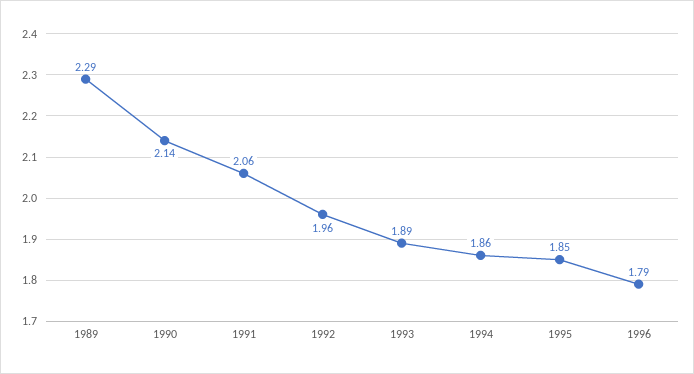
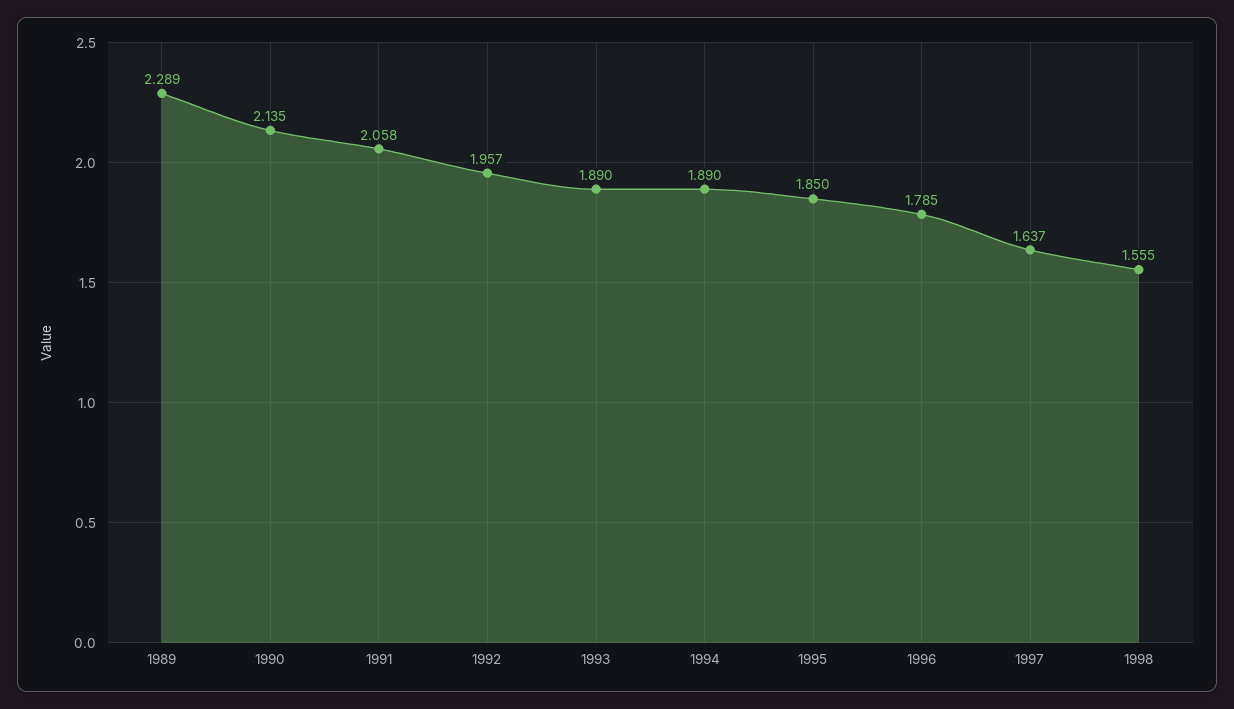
1994: 1.86 -> 1.89
1997: none -> 1.637
1998: none -> 1.555

